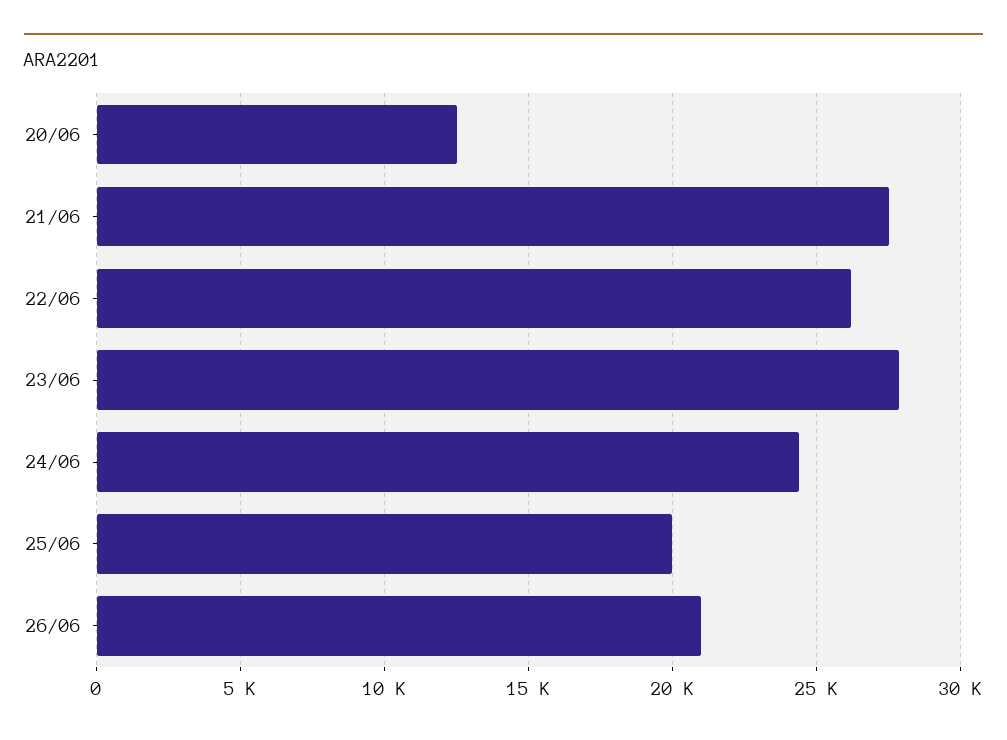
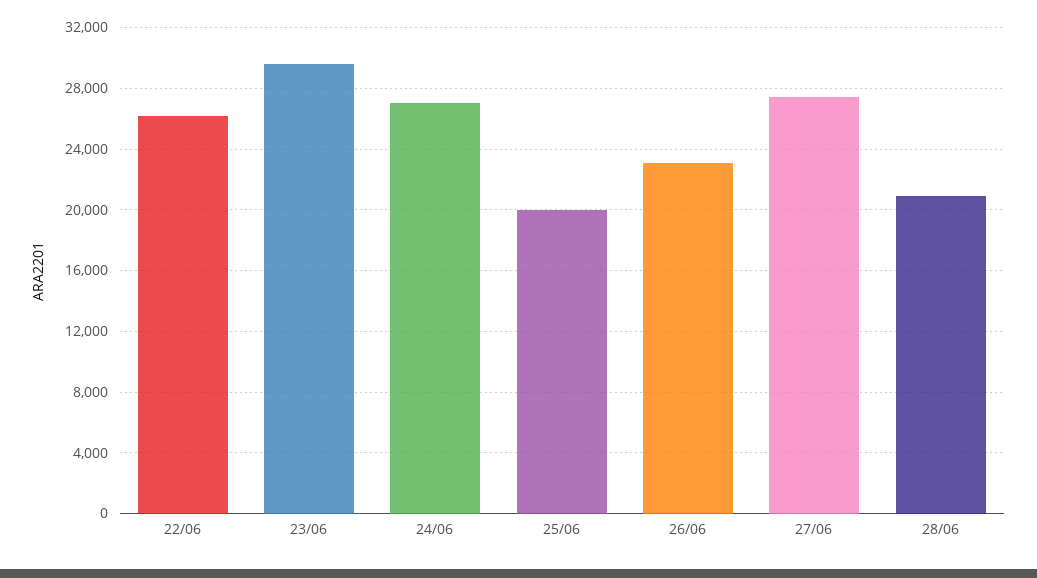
20/06: 12500 -> none
21/06: 27500 -> none
23/06: 28000 -> 29500
24/06: 24500 -> 27000
26/06: 21000 -> 23000
27/06: none -> 27500
28/06: none -> 21000

